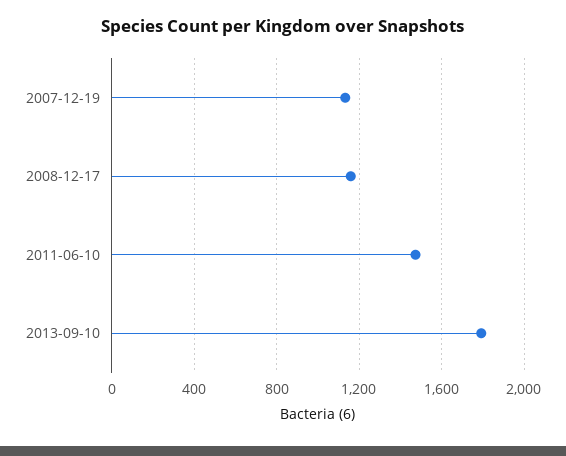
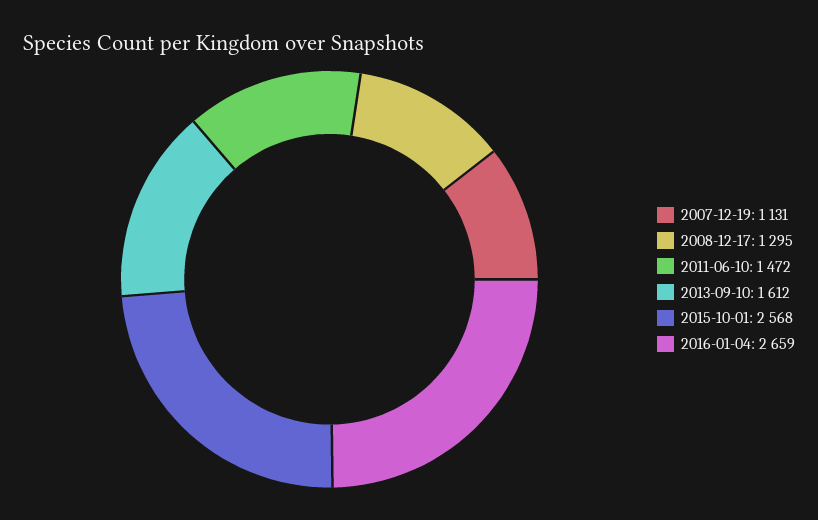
2008-12-17: 1150 -> 1295
2013-09-10: 1800 -> 1612
2015-10-01: none -> 2568
2016-01-04: none -> 2659

